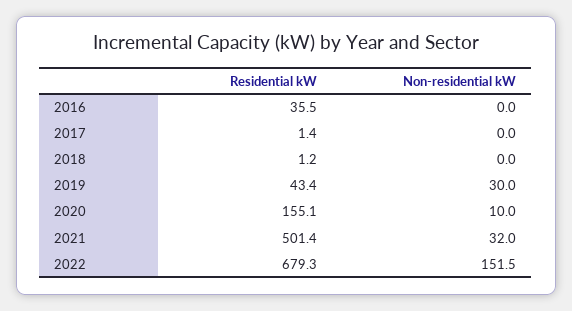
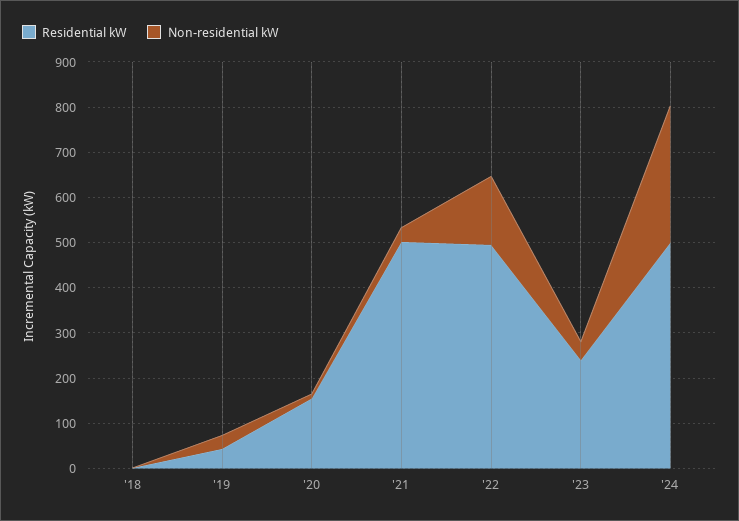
Residential kW, 2016: 35.5 -> none
Non-residential kW, 2016: 0 -> none
Residential kW, 2017: 1.4 -> none
Non-residential kW, 2017: 0 -> none
Residential kW, 2022: 679.3 -> 500
Residential kW, '23: none -> 240
Non-residential kW, '23: none -> 40
Residential kW, '24: none -> 500
Non-residential kW, '24: none -> 300

